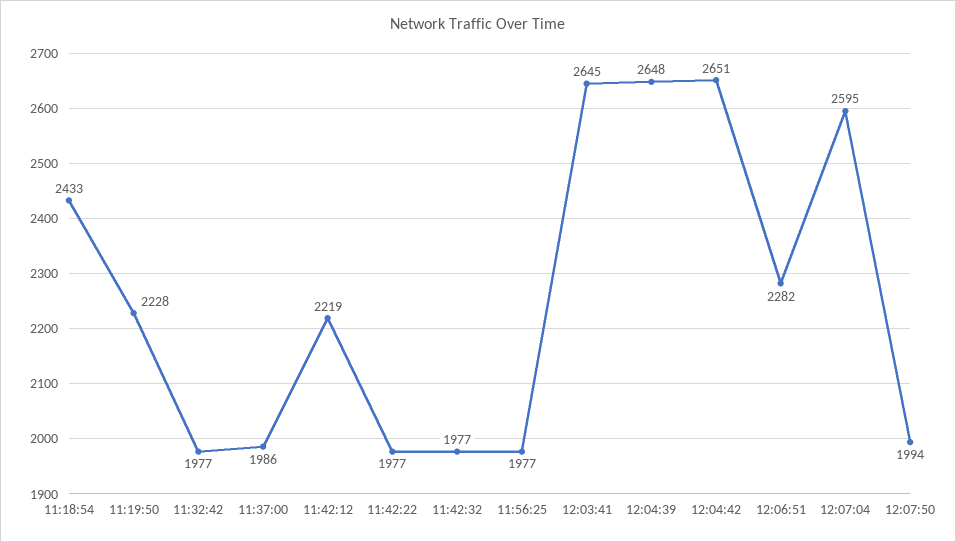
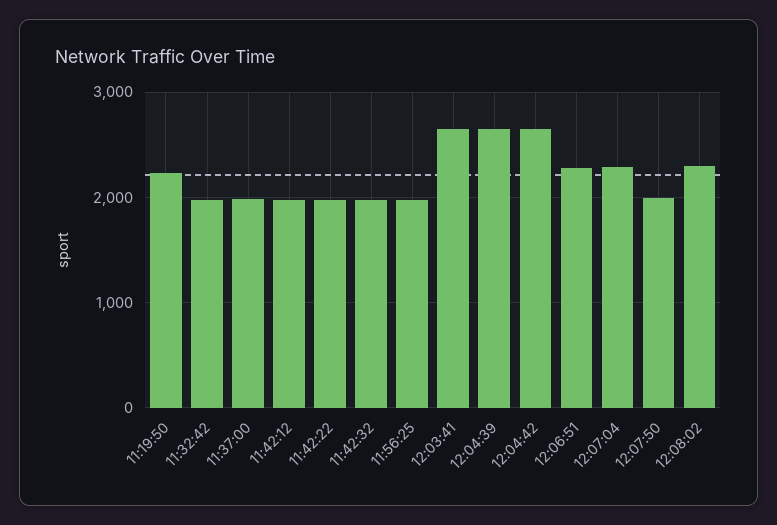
11:18:54: 2433 -> none
11:42:12: 2219 -> 2000
12:07:04: 2595 -> 2300
12:08:02: none -> 2300

